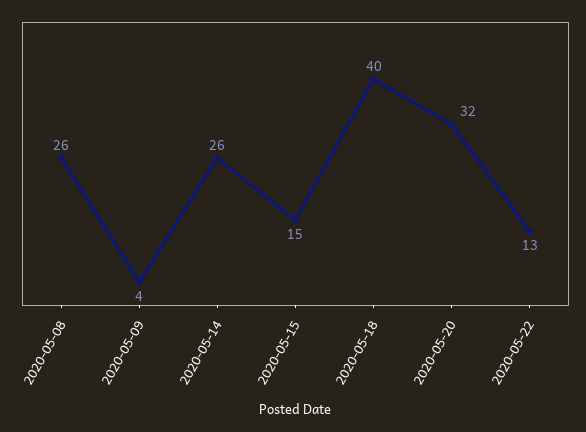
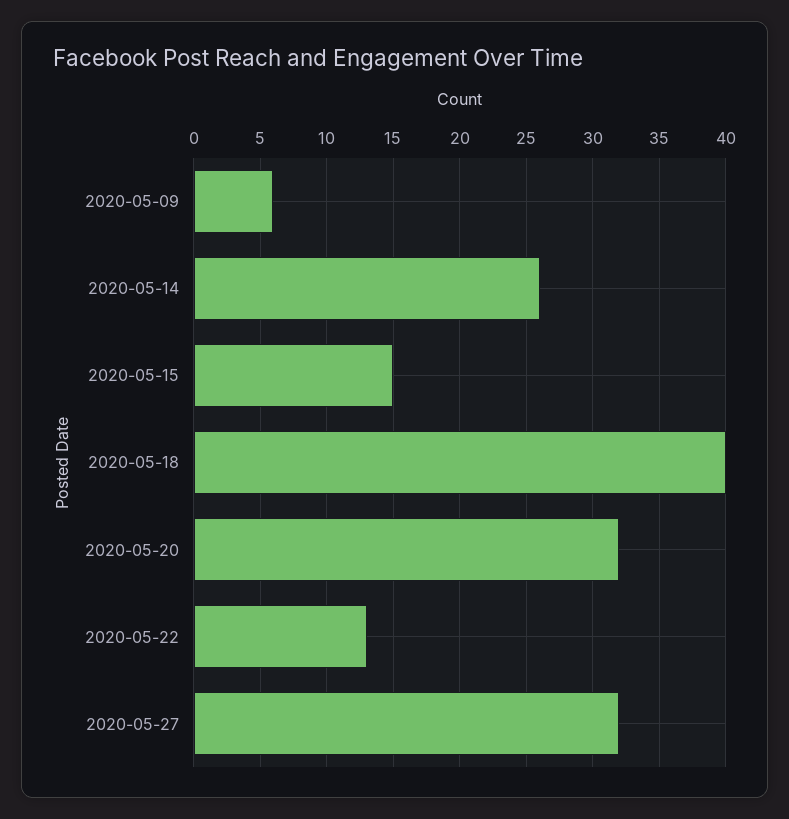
2020-05-08: 26 -> none
2020-05-09: 4 -> 6
2020-05-27: none -> 32

